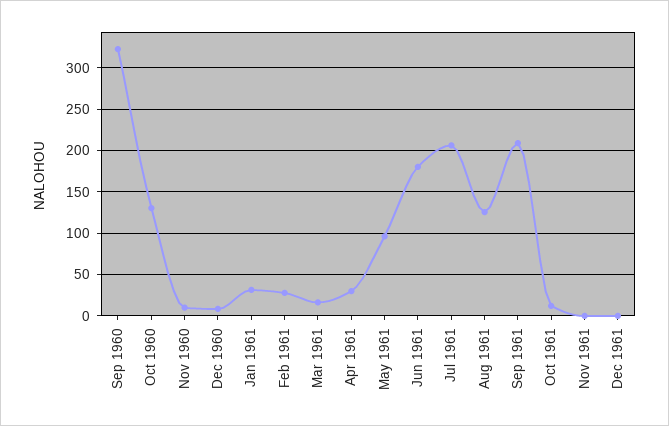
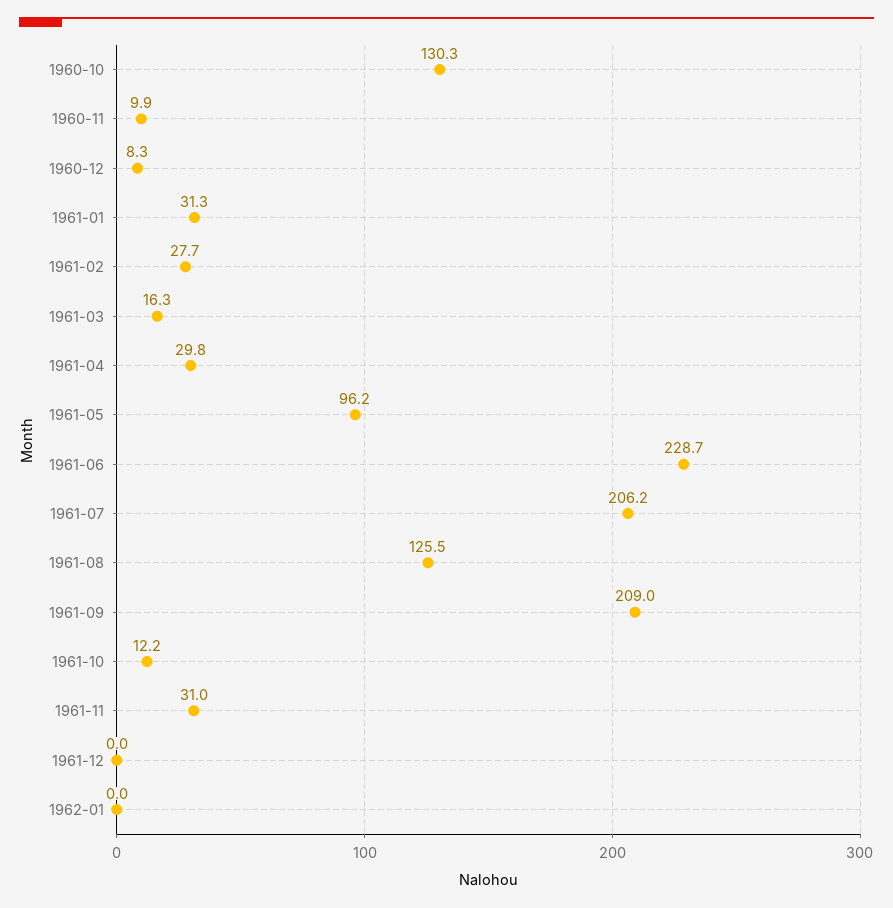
Sep 1960: 320 -> none
Jun 1961: 180 -> 228.7
Nov 1961: 0 -> 31
1962-01: none -> 0

